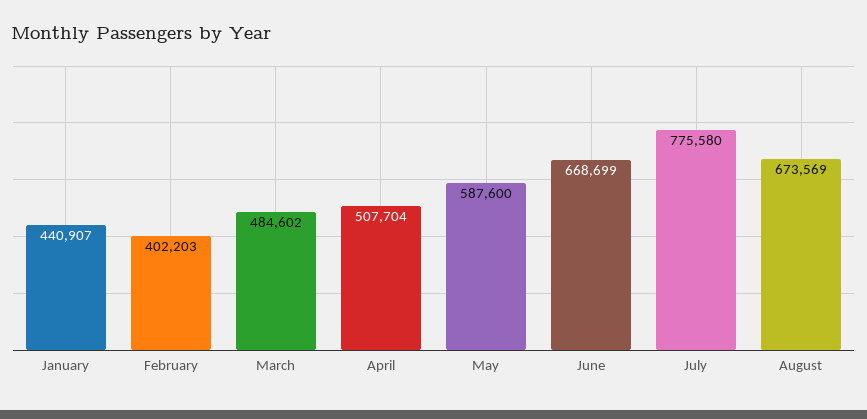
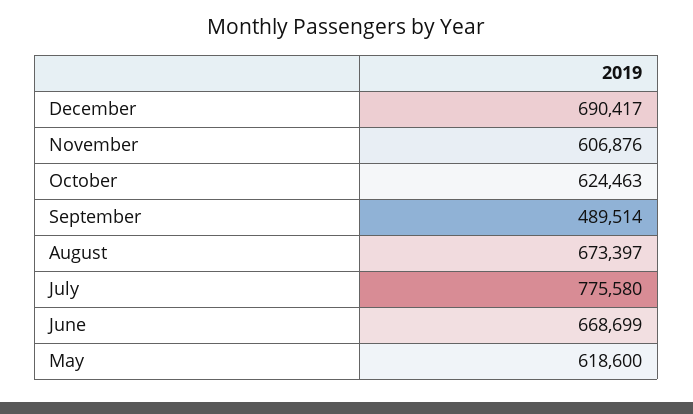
January: 440907 -> none
February: 402203 -> none
March: 484602 -> none
April: 507704 -> none
May: 587600 -> 618600
August: 673569 -> 673397
December: none -> 690417
November: none -> 606876
October: none -> 624463
September: none -> 489514

